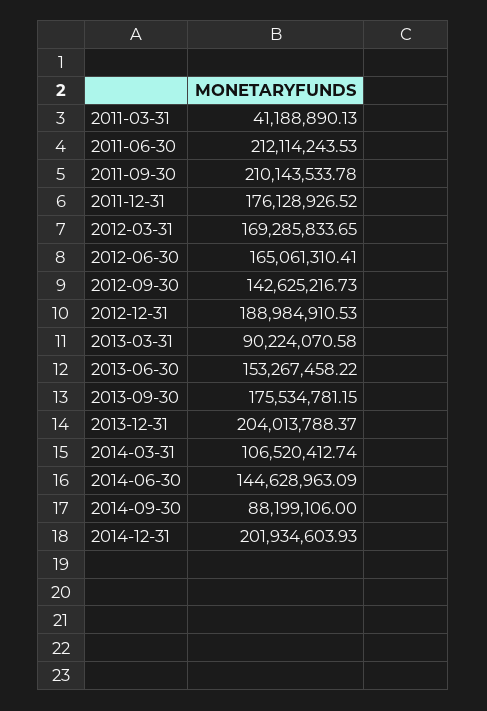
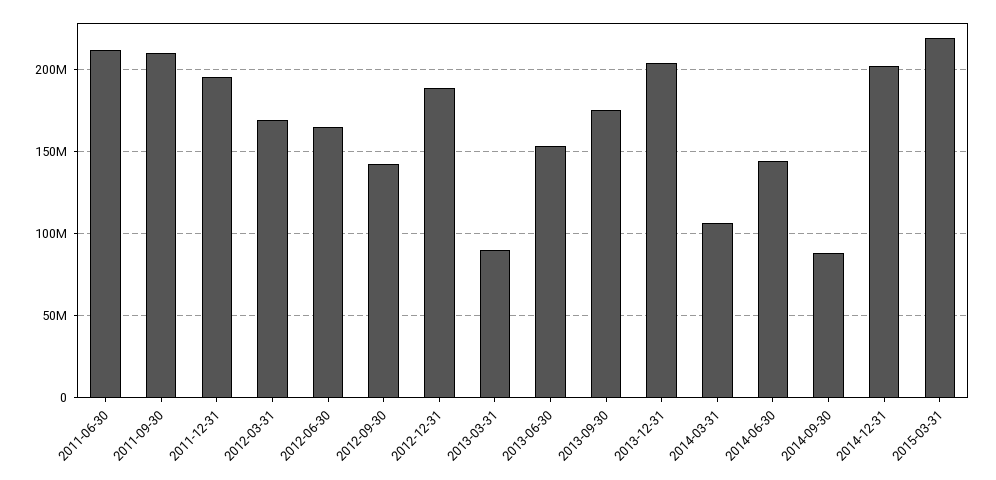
2011-03-31: 41188890.13 -> none
2011-12-31: 176128926.52 -> 195000000
2015-03-31: none -> 220000000

